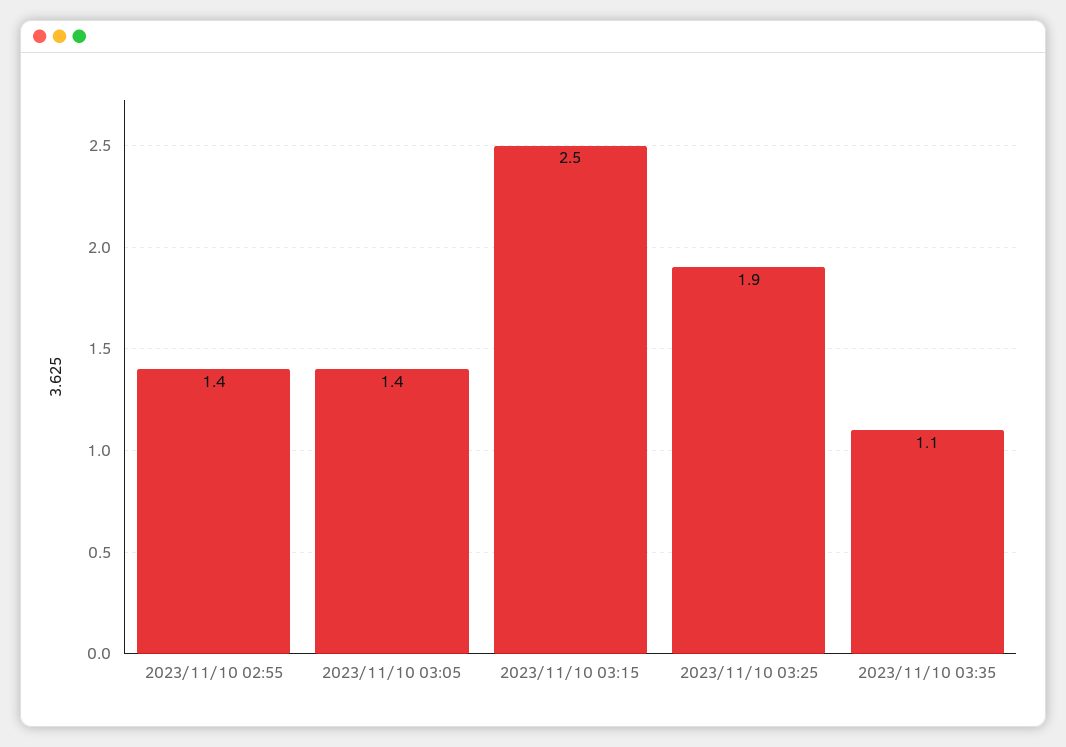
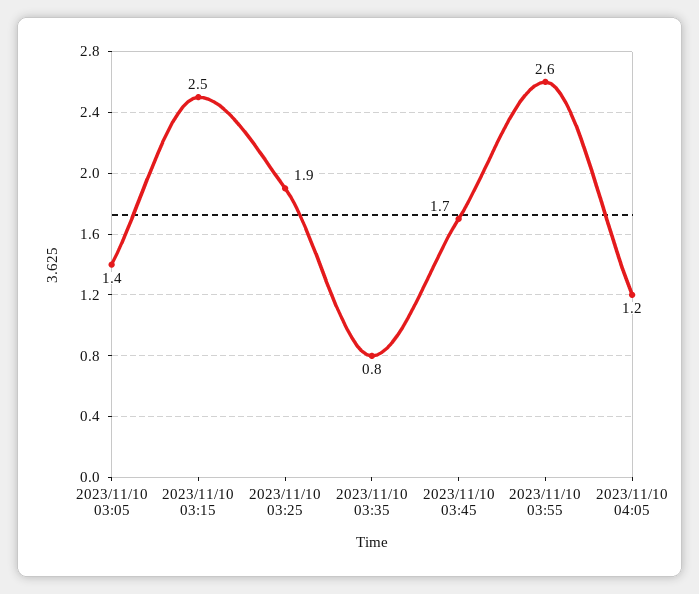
2023/11/10 02:55: 1.4 -> none
2023/11/10 03:35: 1.1 -> 0.8
2023/11/10 03:45: none -> 1.7
2023/11/10 03:55: none -> 2.6
2023/11/10 04:05: none -> 1.2

